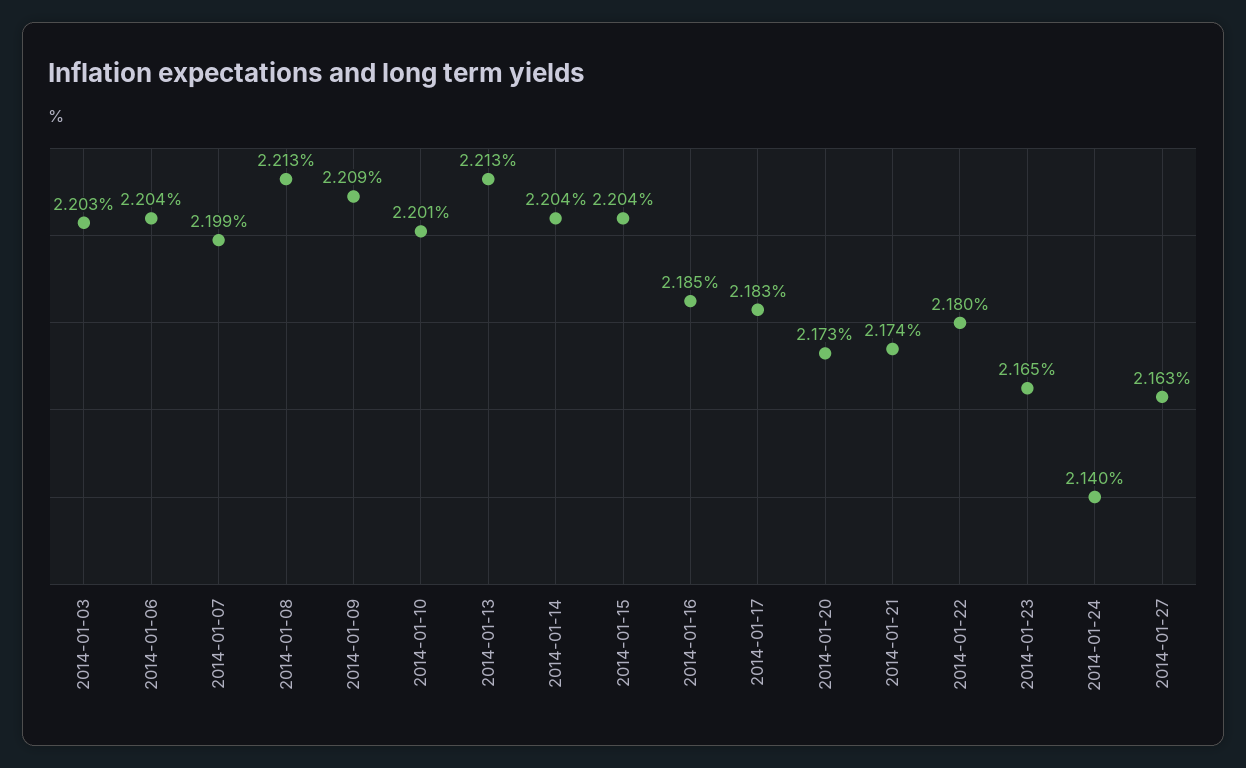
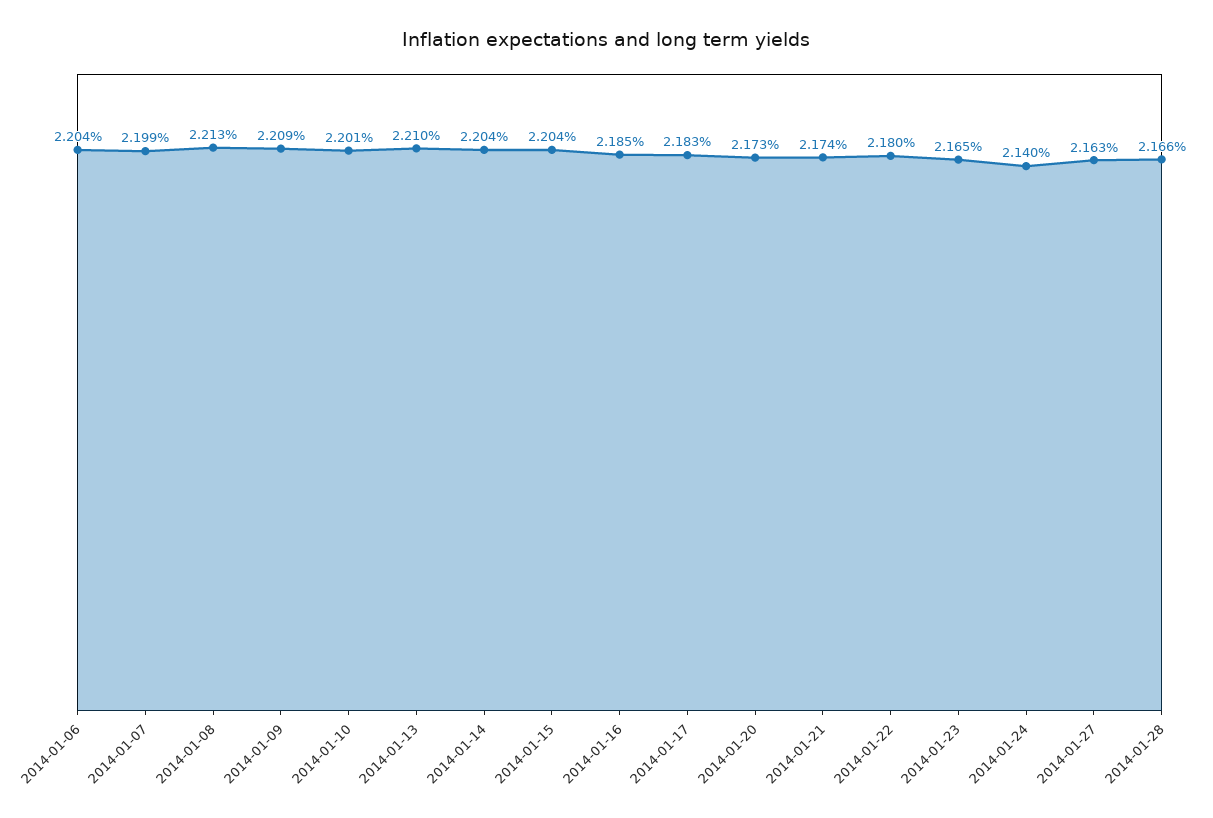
2014-01-03: 2.203 -> none
2014-01-13: 2.213 -> 2.21
2014-01-28: none -> 2.166

